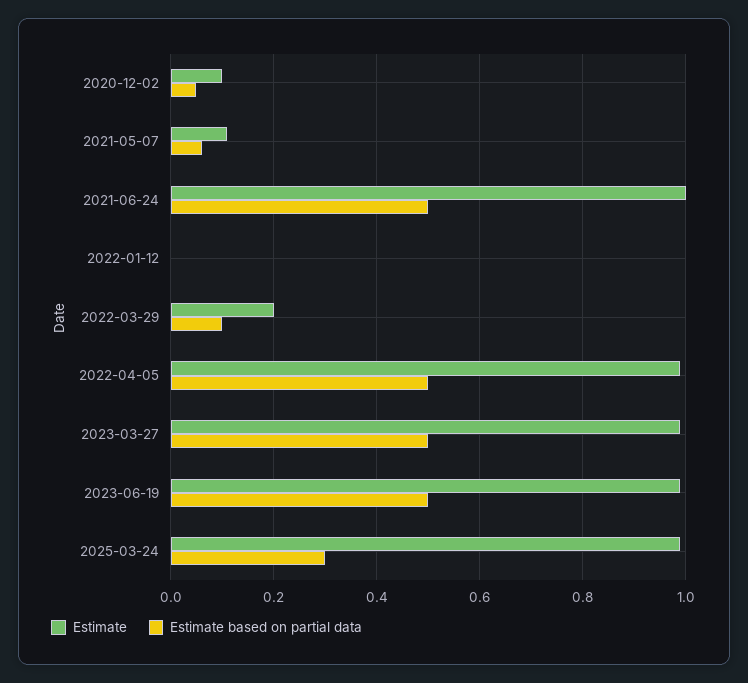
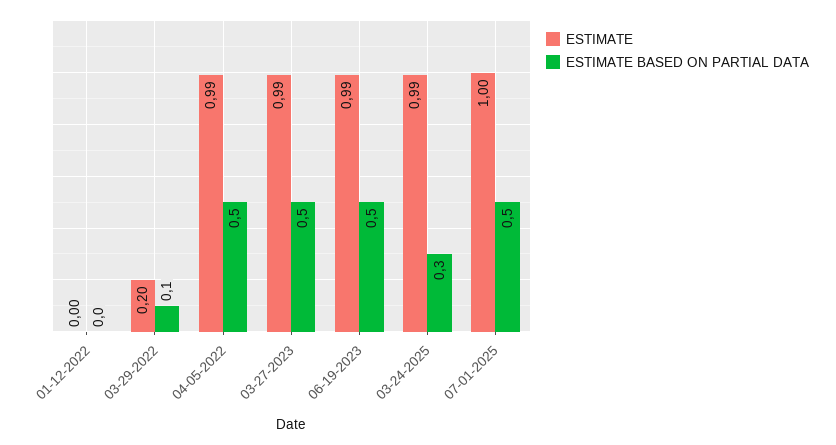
Estimate, 2020-12-02: 0.1 -> none
Estimate based on partial data, 2020-12-02: 0.05 -> none
Estimate, 2021-05-07: 0.1 -> none
Estimate based on partial data, 2021-05-07: 0.05 -> none
Estimate, 2021-06-24: 1 -> none
Estimate based on partial data, 2021-06-24: 0.5 -> none
Estimate, 07-01-2025: none -> 1
Estimate based on partial data, 07-01-2025: none -> 0.5

